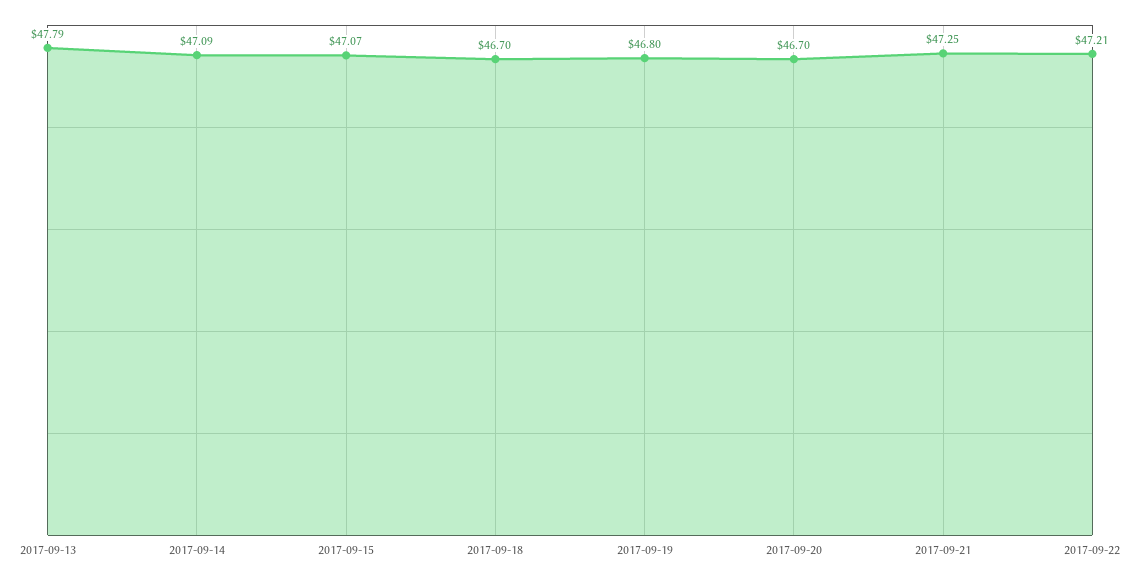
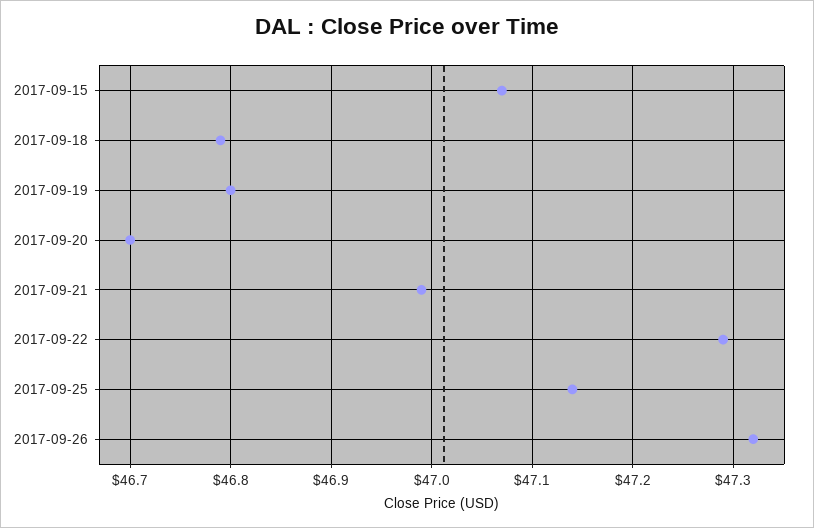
2017-09-13: 47.79 -> none
2017-09-14: 47.09 -> none
2017-09-18: 46.7 -> 46.79
2017-09-21: 47.25 -> 46.99
2017-09-22: 47.21 -> 47.29
2017-09-25: none -> 47.14
2017-09-26: none -> 47.32

